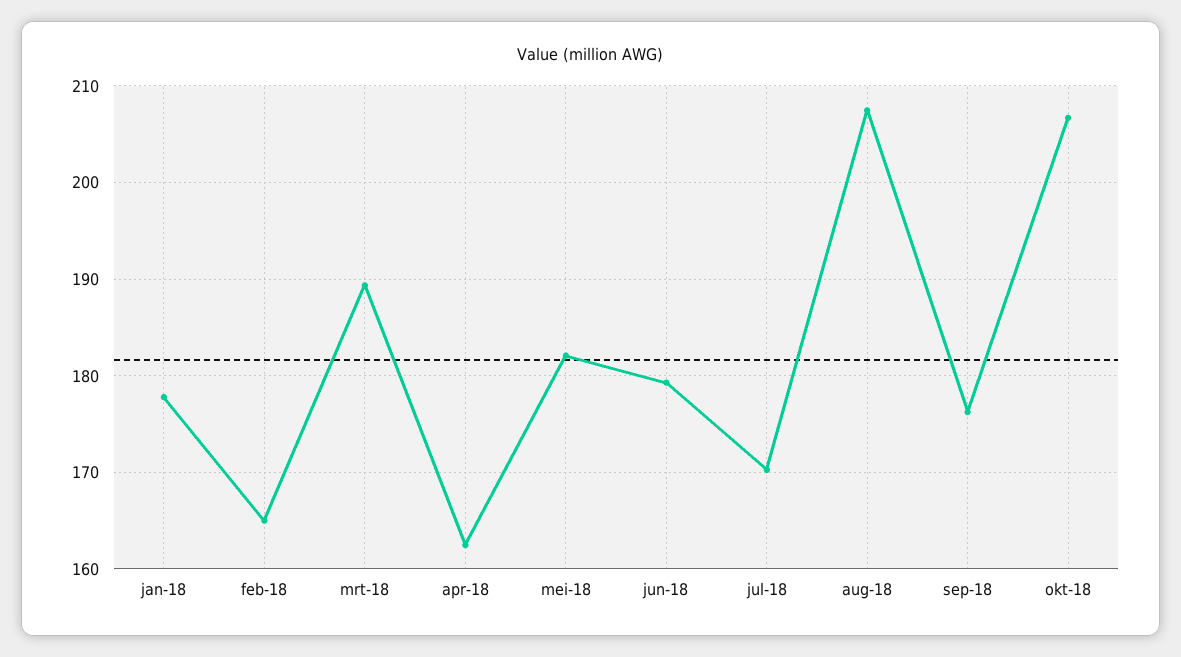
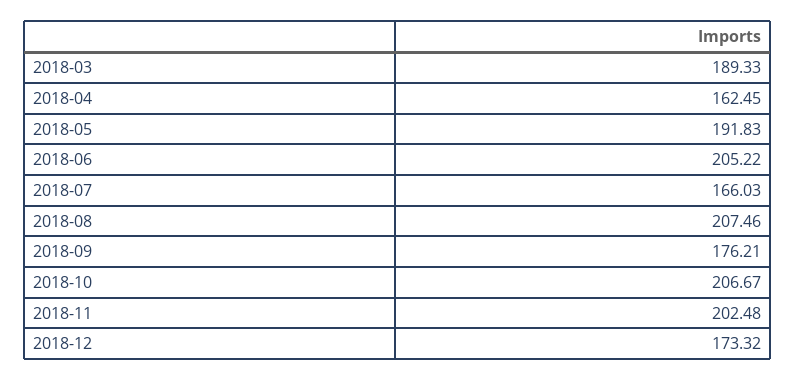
jan-18: 178 -> none
feb-18: 165 -> none
mei-18: 182 -> 191.83
jun-18: 179 -> 205.22
jul-18: 170 -> 166.03
2018-11: none -> 202.48
2018-12: none -> 173.32

